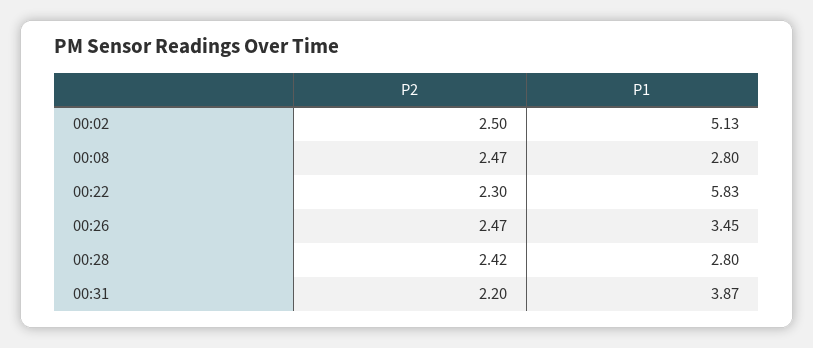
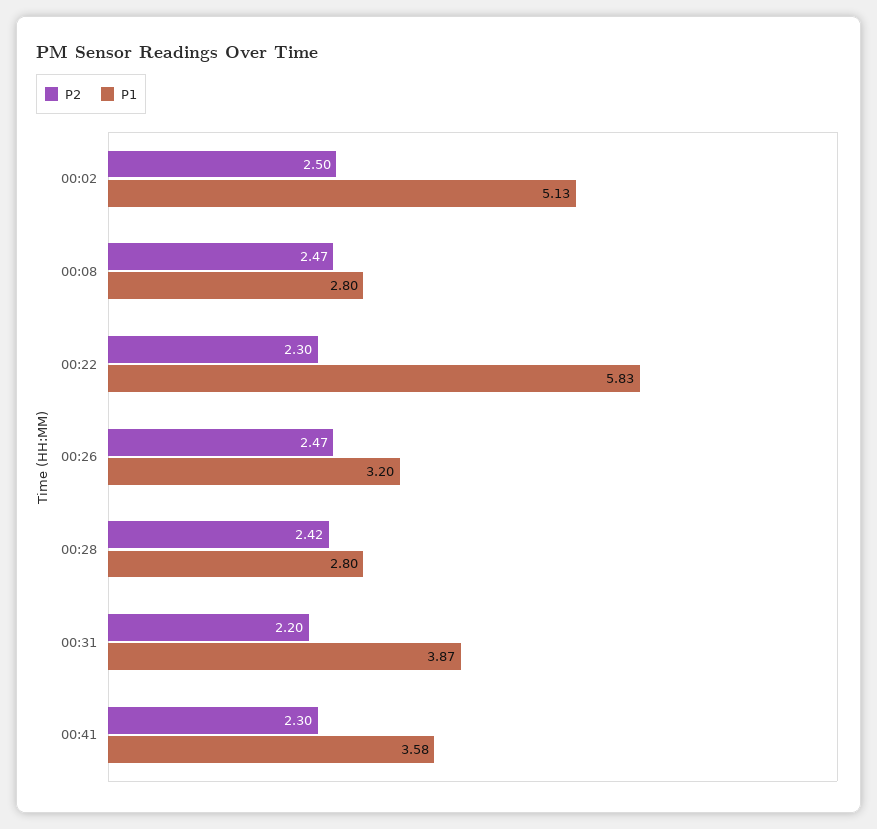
P1, 00:26: 3.45 -> 3.2
P2, 00:41: none -> 2.3
P1, 00:41: none -> 3.58

